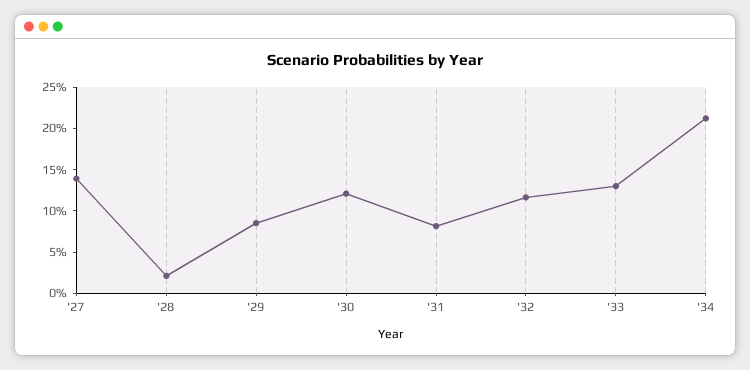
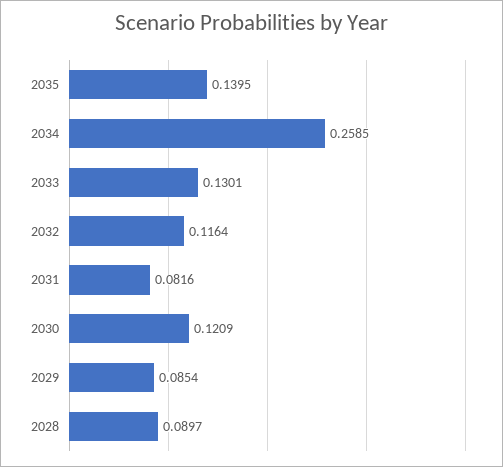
'27: 0.14 -> none
'28: 0.02 -> 0.0897
'34: 0.21 -> 0.2585
2035: none -> 0.1395

